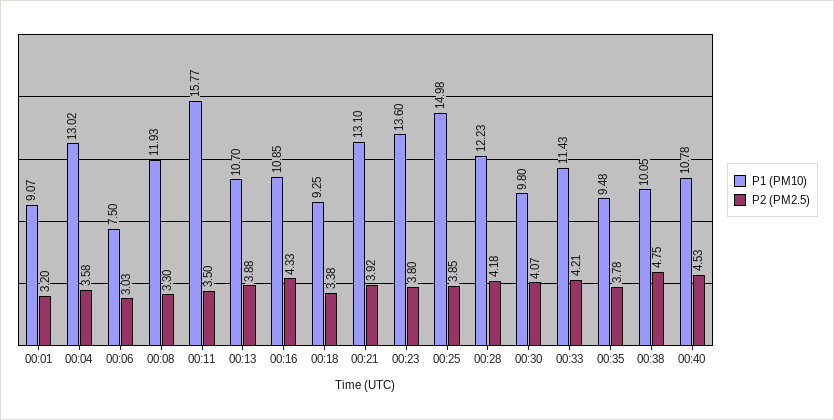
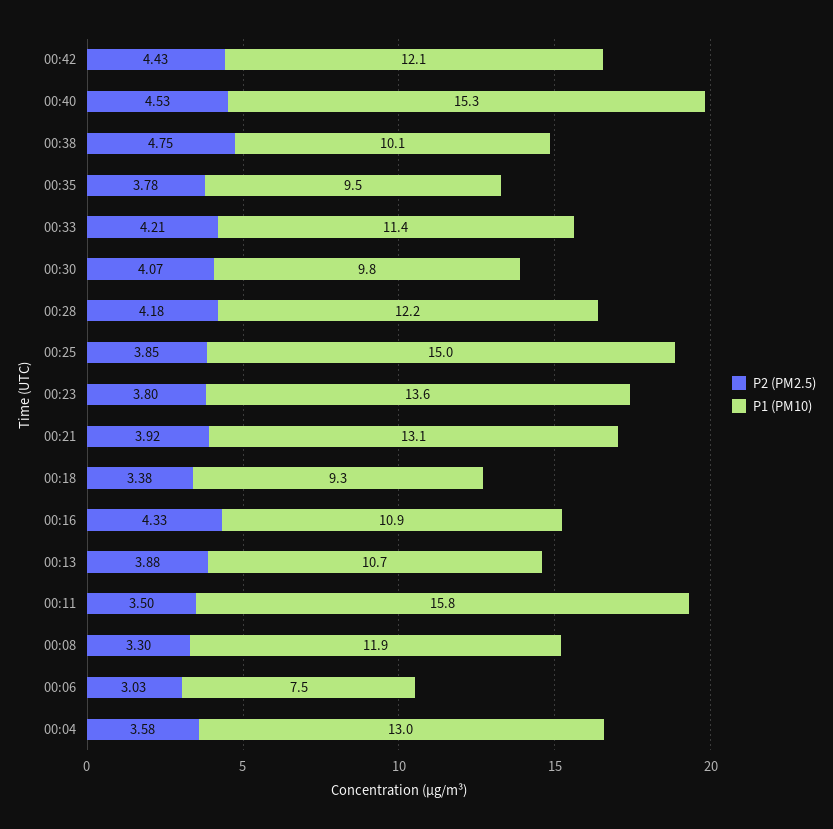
P1 (PM10), 00:01: 9.07 -> none
P2 (PM2.5), 00:01: 3.2 -> none
P1 (PM10), 00:40: 10.78 -> 15.3
P2 (PM2.5), 00:42: none -> 4.43
P1 (PM10), 00:42: none -> 12.1

